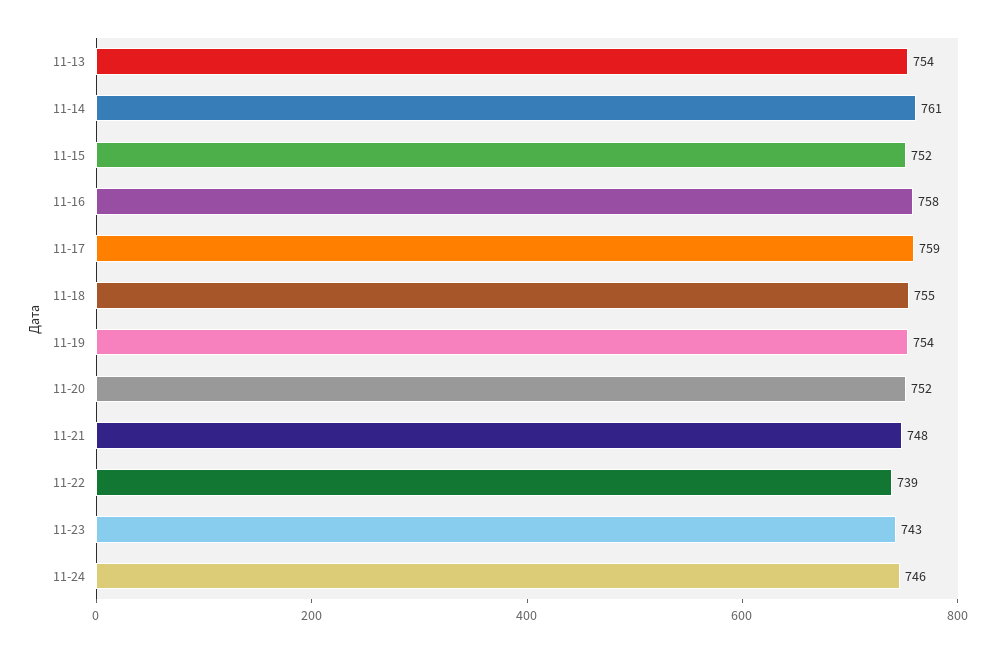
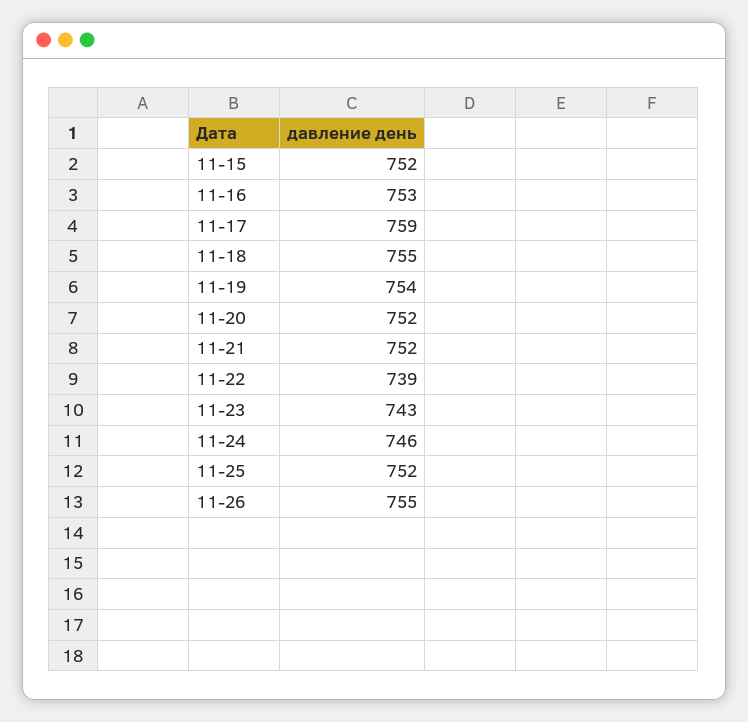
11-13: 754 -> none
11-14: 761 -> none
11-16: 758 -> 753
11-21: 748 -> 752
11-25: none -> 752
11-26: none -> 755

